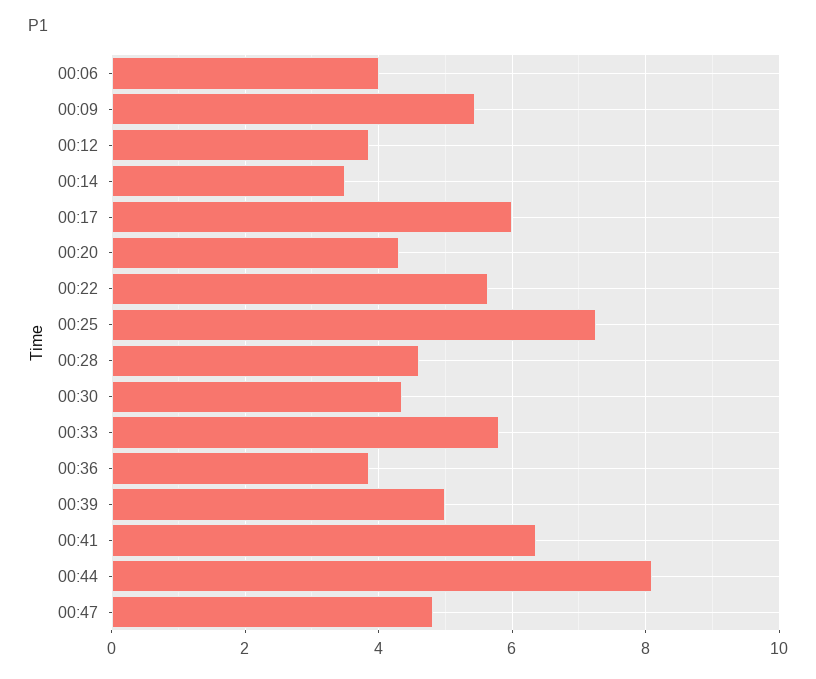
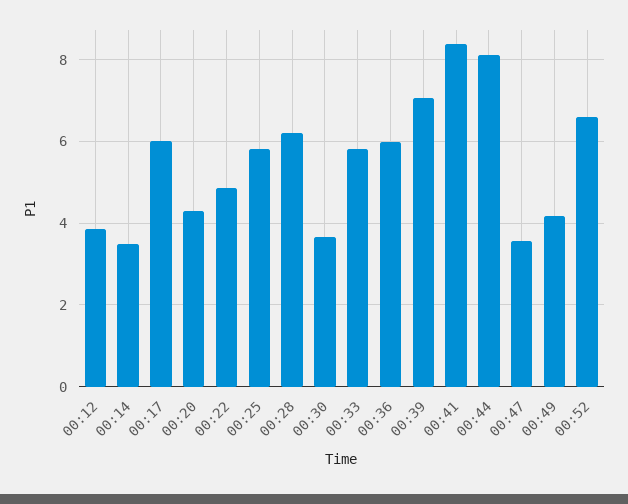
00:06: 4 -> none
00:09: 5.4 -> none
00:22: 5.6 -> 4.8
00:25: 7.2 -> 5.8
00:28: 4.6 -> 6.2
00:30: 4.4 -> 3.6
00:36: 3.8 -> 6
00:39: 5 -> 7
00:41: 6.4 -> 8.4
00:47: 4.8 -> 3.6
00:49: none -> 4.2
00:52: none -> 6.6

